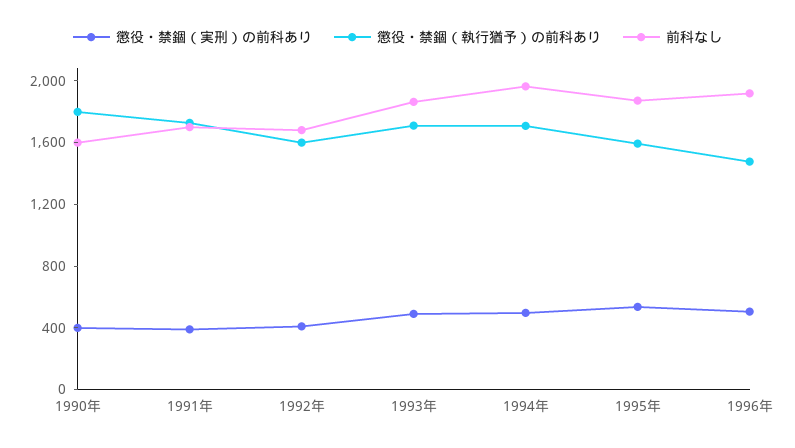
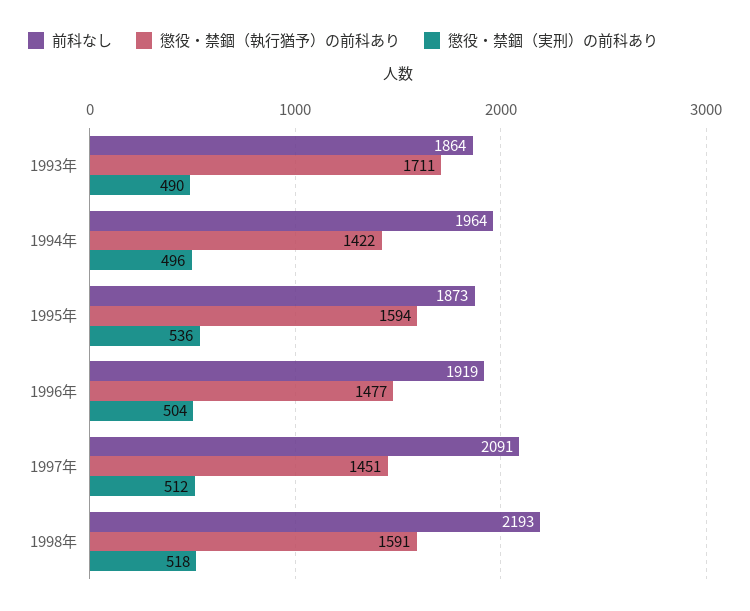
懲役・禁錮（実刑）の前科あり, 1990年: 400 -> none
懲役・禁錮（執行猶予）の前科あり, 1990年: 1800 -> none
前科なし, 1990年: 1600 -> none
懲役・禁錮（実刑）の前科あり, 1991年: 400 -> none
懲役・禁錮（執行猶予）の前科あり, 1991年: 1700 -> none
前科なし, 1991年: 1700 -> none
懲役・禁錮（実刑）の前科あり, 1992年: 400 -> none
懲役・禁錮（執行猶予）の前科あり, 1992年: 1600 -> none
前科なし, 1992年: 1700 -> none
懲役・禁錮（執行猶予）の前科あり, 1994年: 1700 -> 1422
前科なし, 1997年: none -> 2091
懲役・禁錮（執行猶予）の前科あり, 1997年: none -> 1451
懲役・禁錮（実刑）の前科あり, 1997年: none -> 512
前科なし, 1998年: none -> 2193
懲役・禁錮（執行猶予）の前科あり, 1998年: none -> 1591
懲役・禁錮（実刑）の前科あり, 1998年: none -> 518

